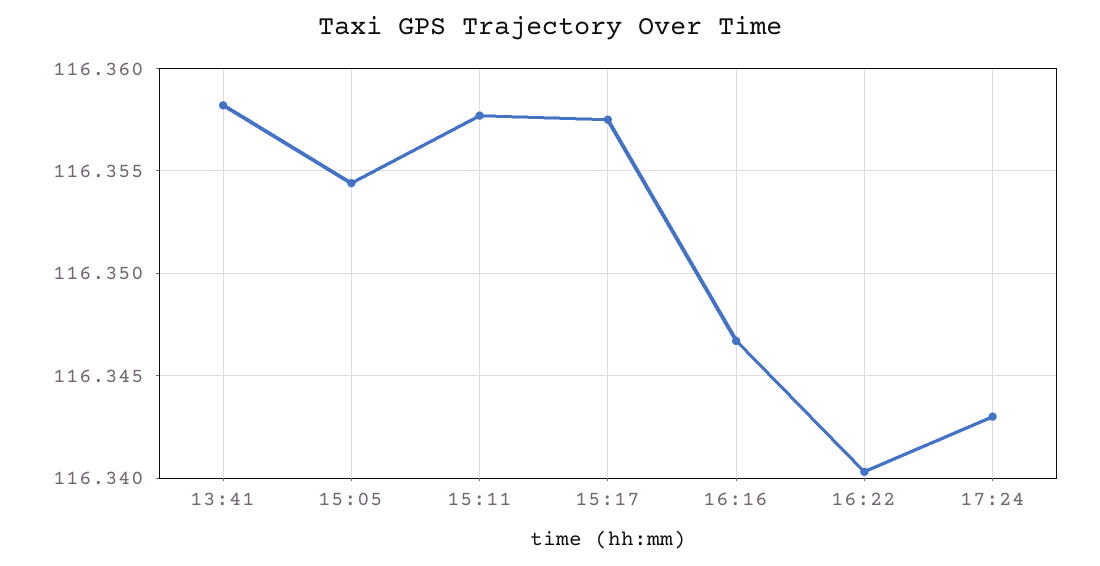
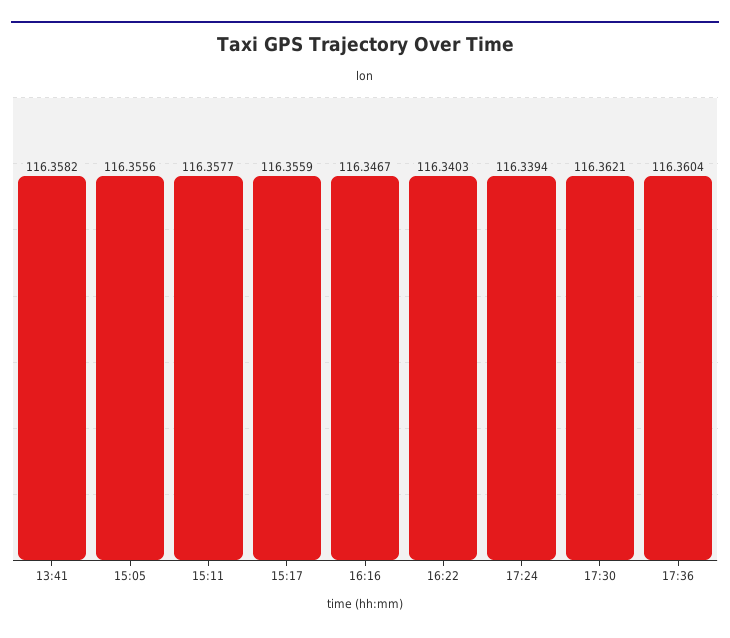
15:05: 116.3545 -> 116.3556
15:17: 116.3575 -> 116.3559
17:24: 116.343 -> 116.3394
17:30: none -> 116.3621
17:36: none -> 116.3604

